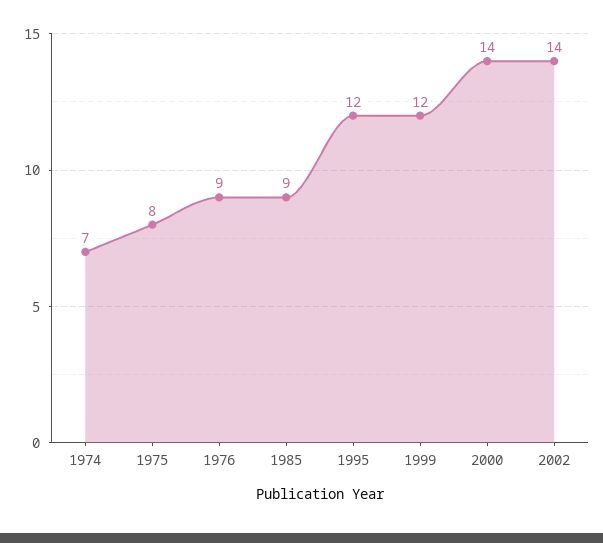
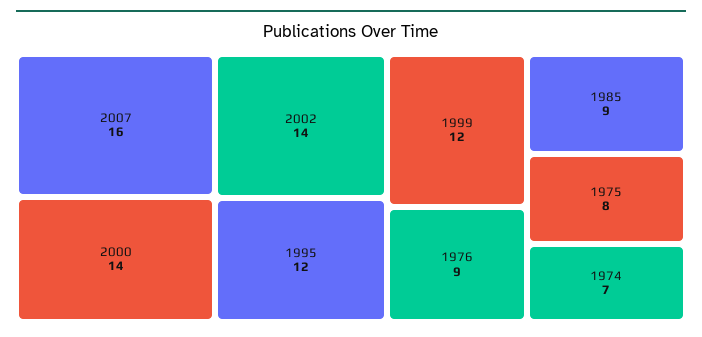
2007: none -> 16

